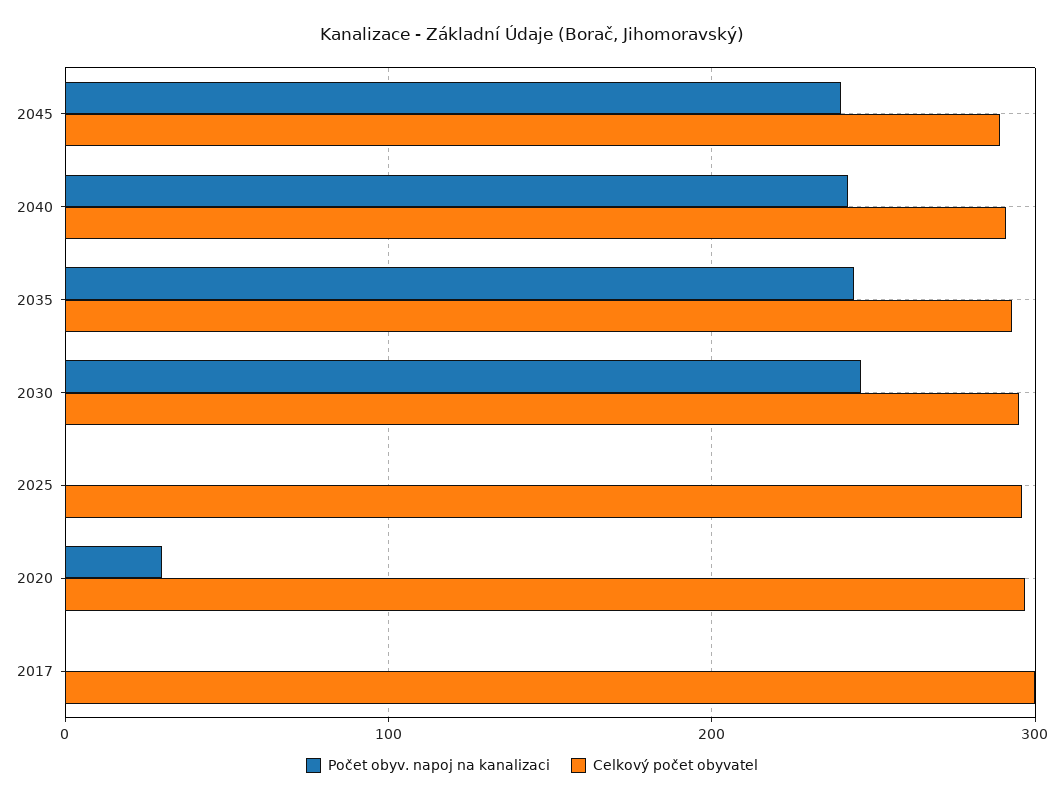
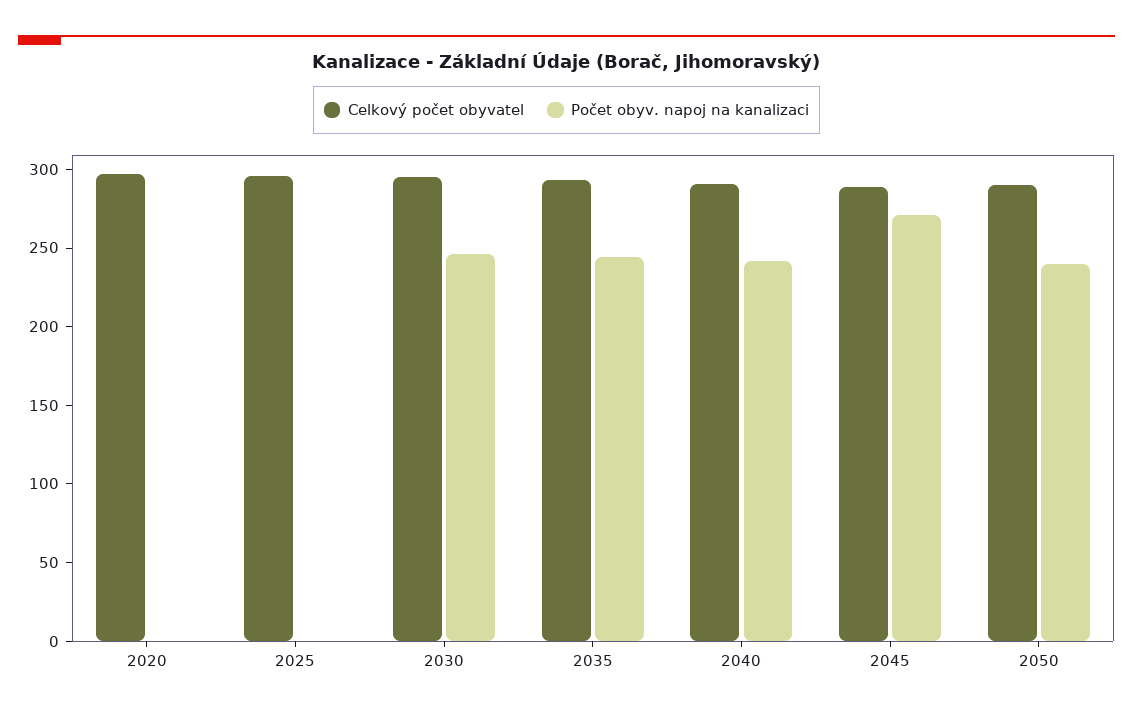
Počet obyv. napoj na kanalizaci, 2045: 240 -> 270
Počet obyv. napoj na kanalizaci, 2020: 30 -> 0
Počet obyv. napoj na kanalizaci, 2017: 0 -> none
Celkový počet obyvatel, 2017: 300 -> none
Celkový počet obyvatel, 2050: none -> 290
Počet obyv. napoj na kanalizaci, 2050: none -> 240

